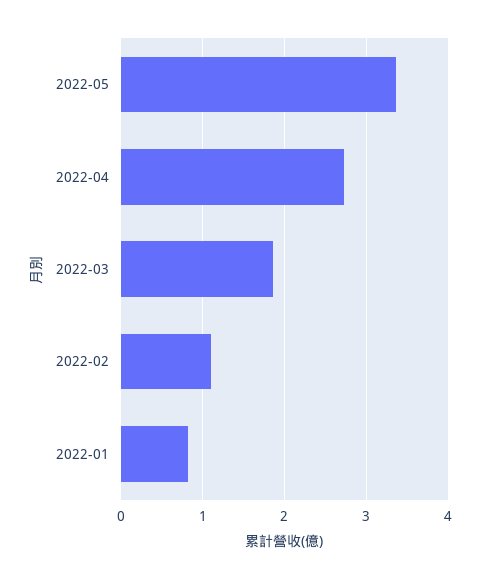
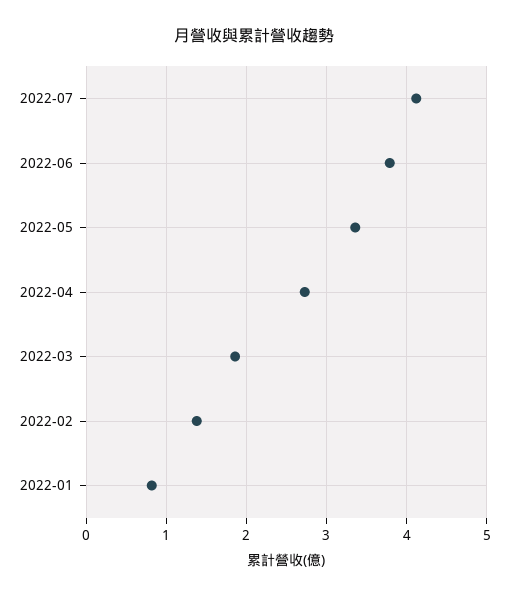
2022-02: 1.1 -> 1.4
2022-07: none -> 4.1
2022-06: none -> 3.8

